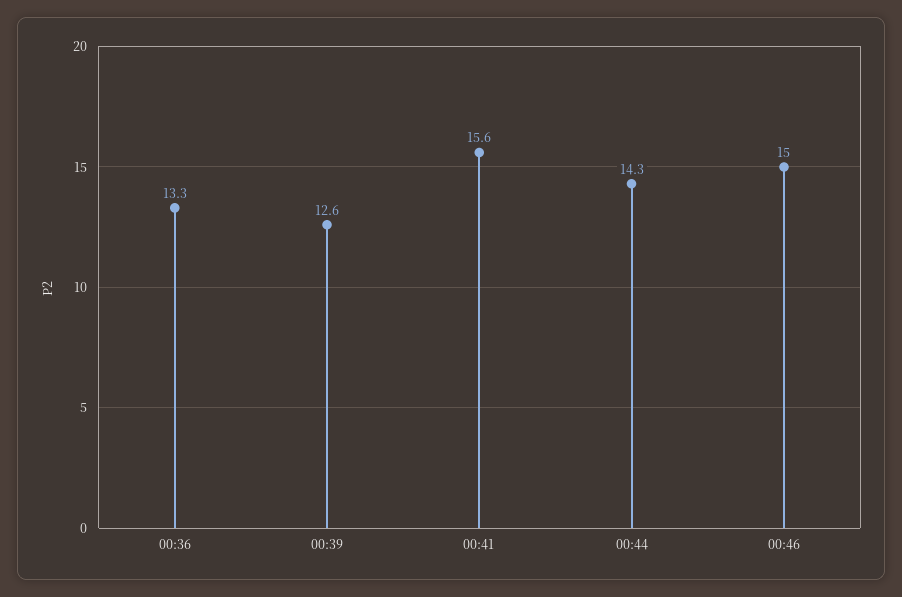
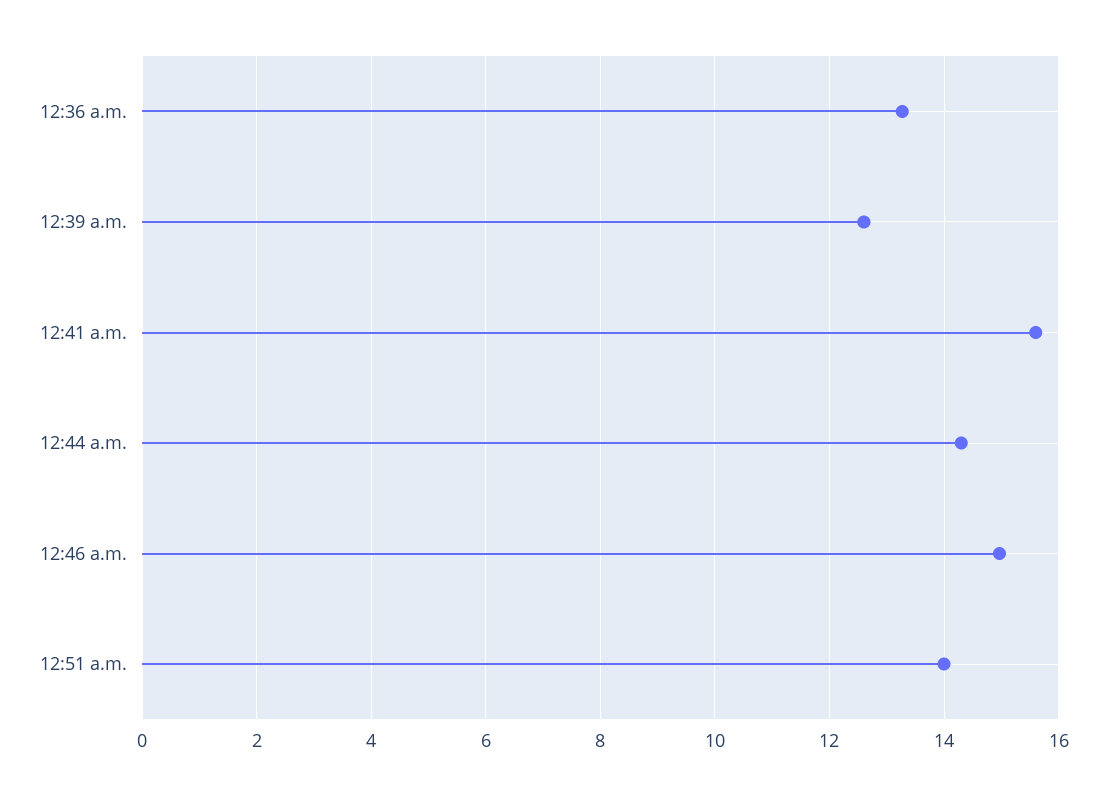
12:51 a.m.: none -> 14

